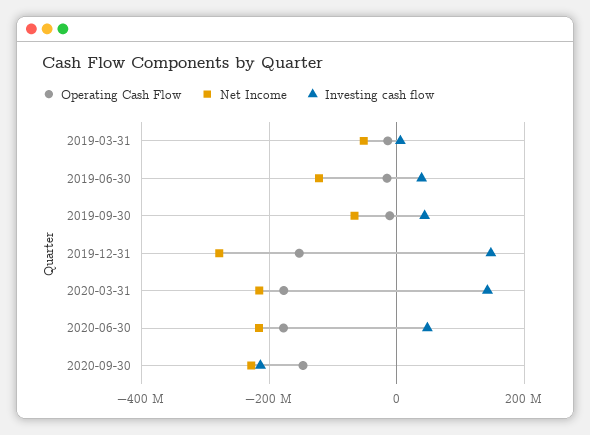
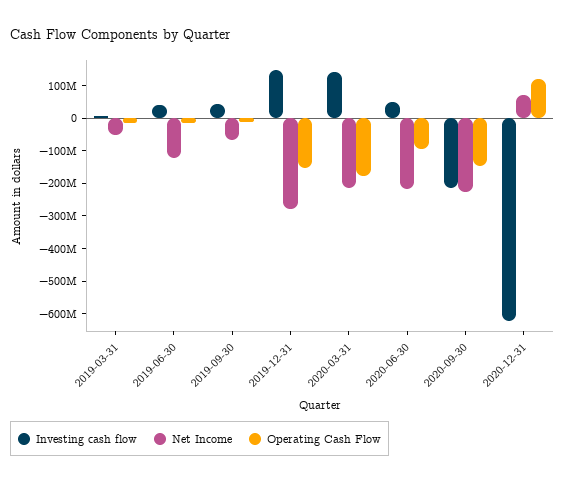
Operating Cash Flow, 2020-06-30: -180000000 -> -100000000
Investing cash flow, 2020-12-31: none -> -625000000
Net Income, 2020-12-31: none -> 75000000
Operating Cash Flow, 2020-12-31: none -> 125000000

